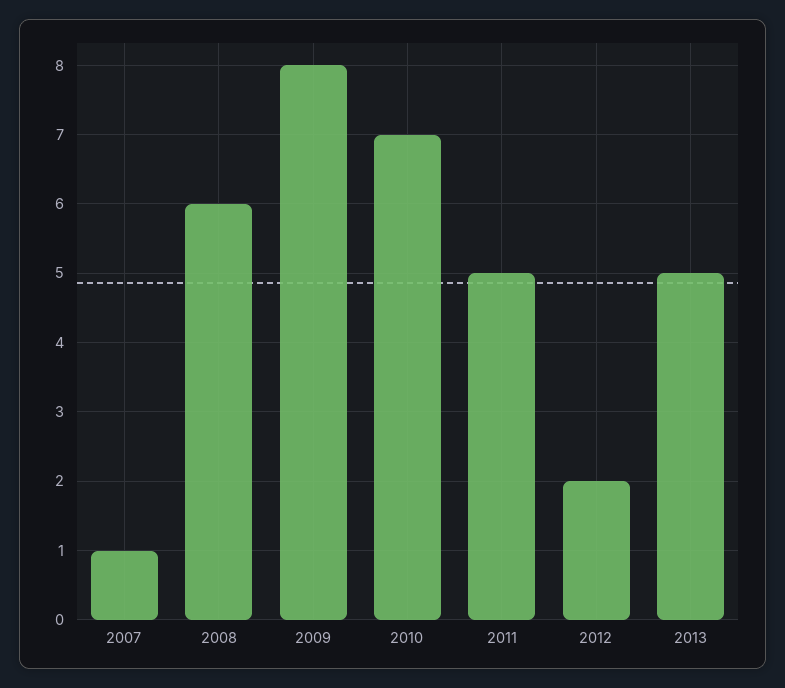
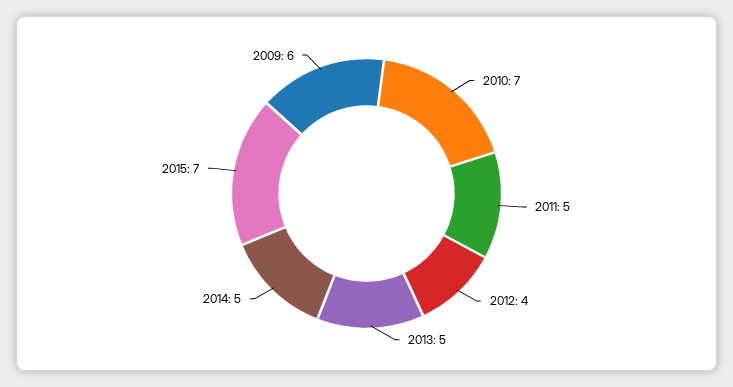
2007: 1 -> none
2008: 6 -> none
2009: 8 -> 6
2012: 2 -> 4
2014: none -> 5
2015: none -> 7

